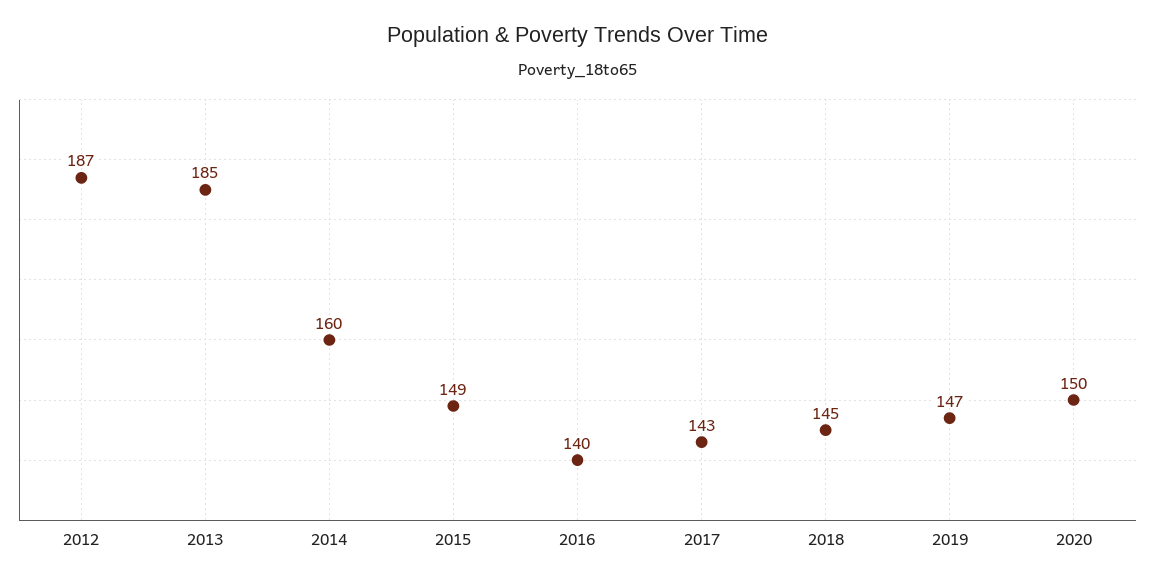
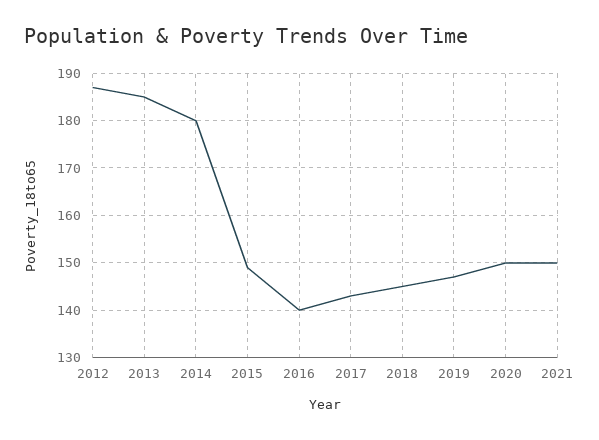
2014: 160 -> 180
2021: none -> 150

